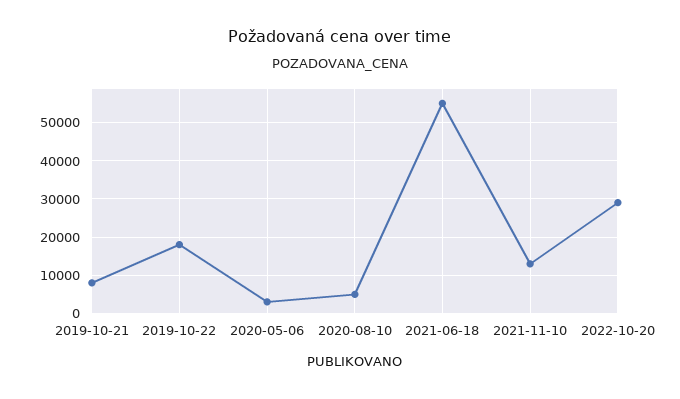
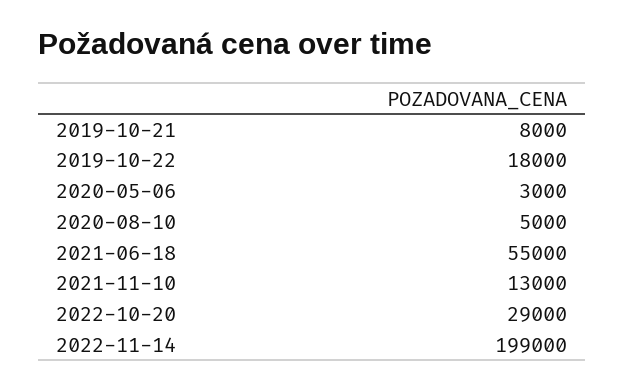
2022-11-14: none -> 199000

